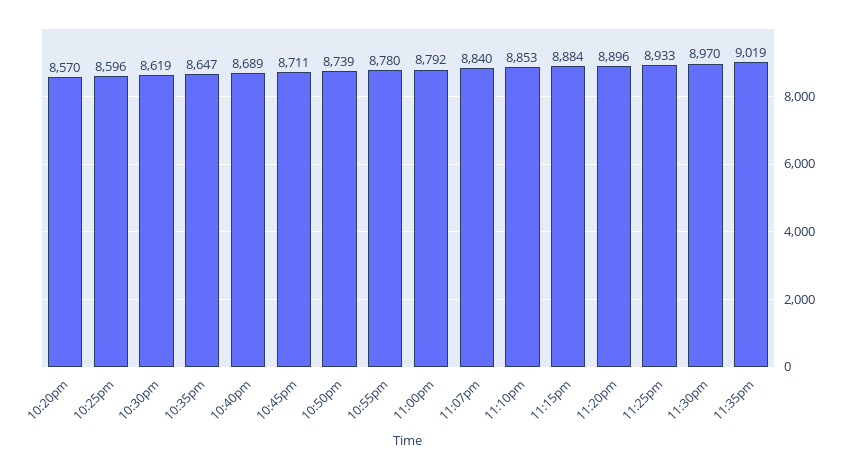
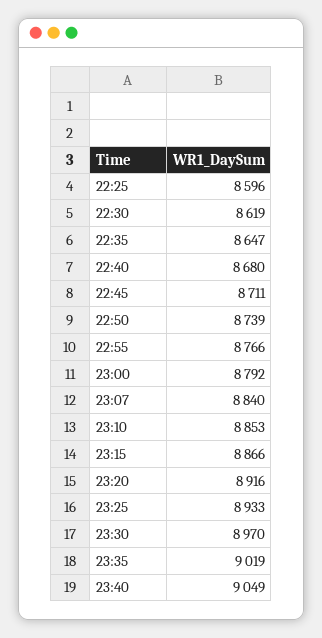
10:20pm: 8570 -> none
10:40pm: 8689 -> 8680
10:55pm: 8780 -> 8766
11:15pm: 8884 -> 8866
11:20pm: 8896 -> 8916
23:40: none -> 9049

